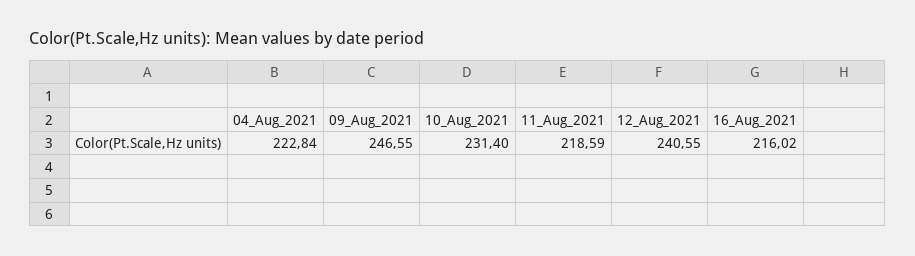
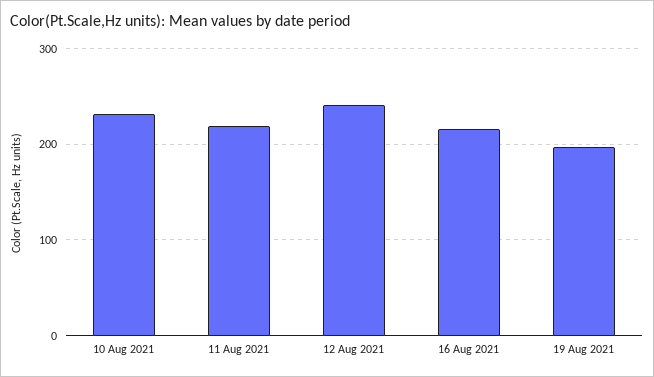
04_Aug_2021: 222.84 -> none
09_Aug_2021: 246.55 -> none
19 Aug 2021: none -> 200

